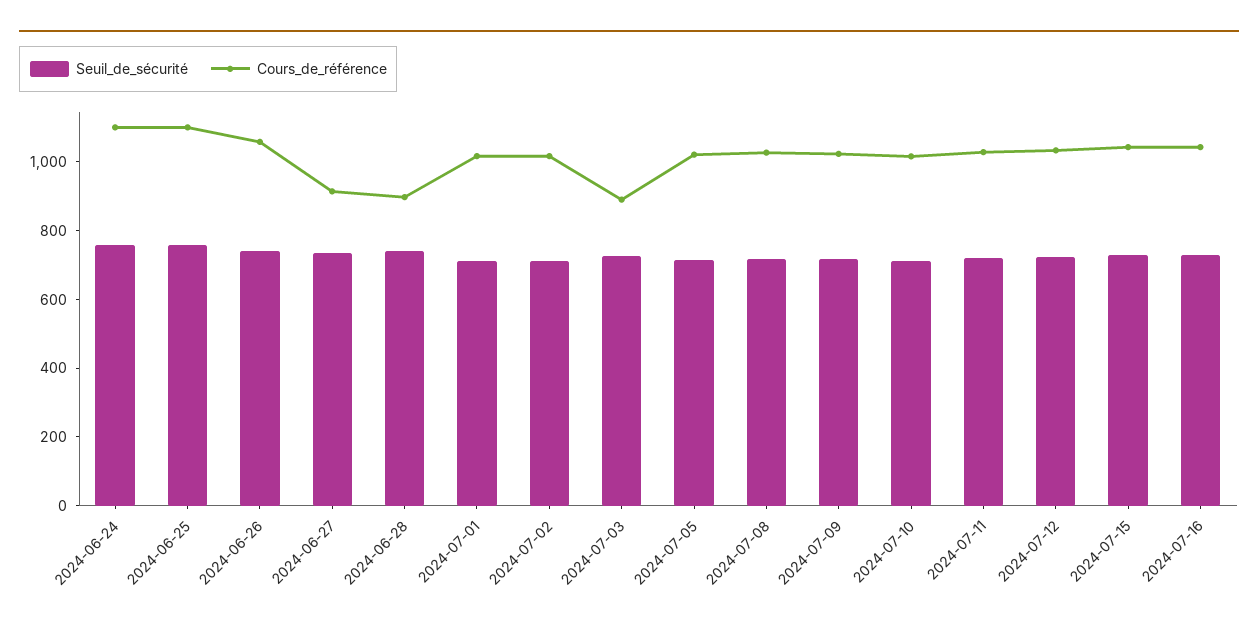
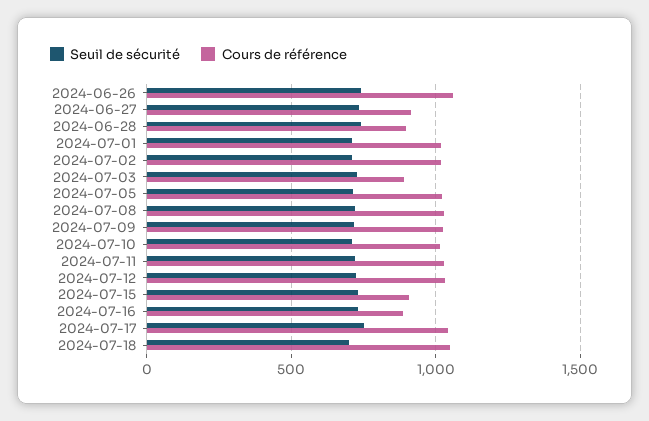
Seuil_de_sécurité, 2024-06-24: 750 -> none
Cours_de_référence, 2024-06-24: 1100 -> none
Seuil_de_sécurité, 2024-06-25: 750 -> none
Cours_de_référence, 2024-06-25: 1100 -> none
Cours_de_référence, 2024-07-15: 1050 -> 900
Cours_de_référence, 2024-07-16: 1050 -> 900
Seuil_de_sécurité, 2024-07-17: none -> 750
Cours_de_référence, 2024-07-17: none -> 1050
Seuil_de_sécurité, 2024-07-18: none -> 700
Cours_de_référence, 2024-07-18: none -> 1050

